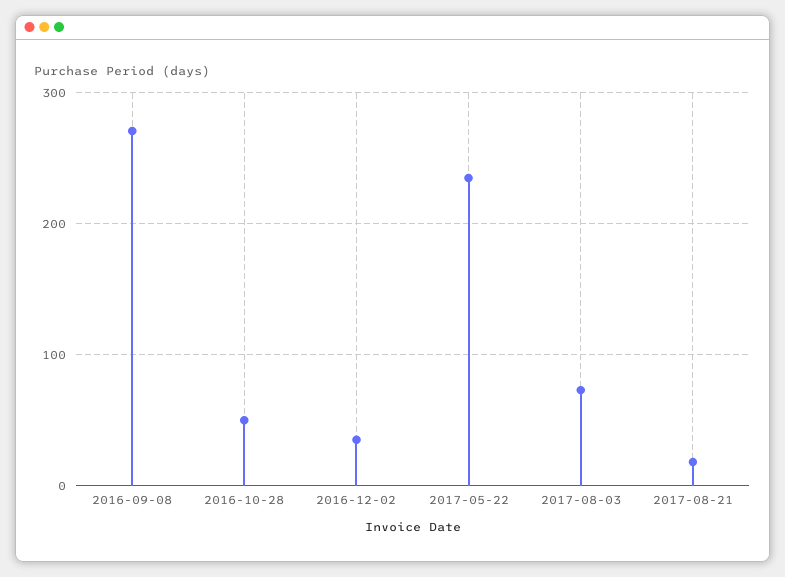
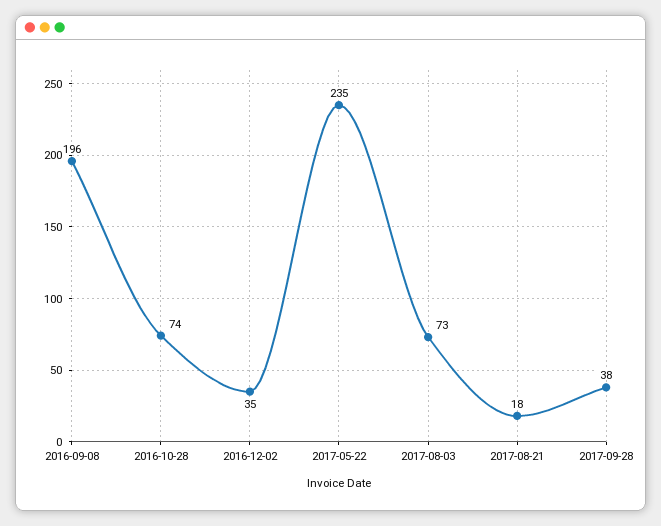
2016-09-08: 270 -> 196
2016-10-28: 50 -> 74
2017-09-28: none -> 38

